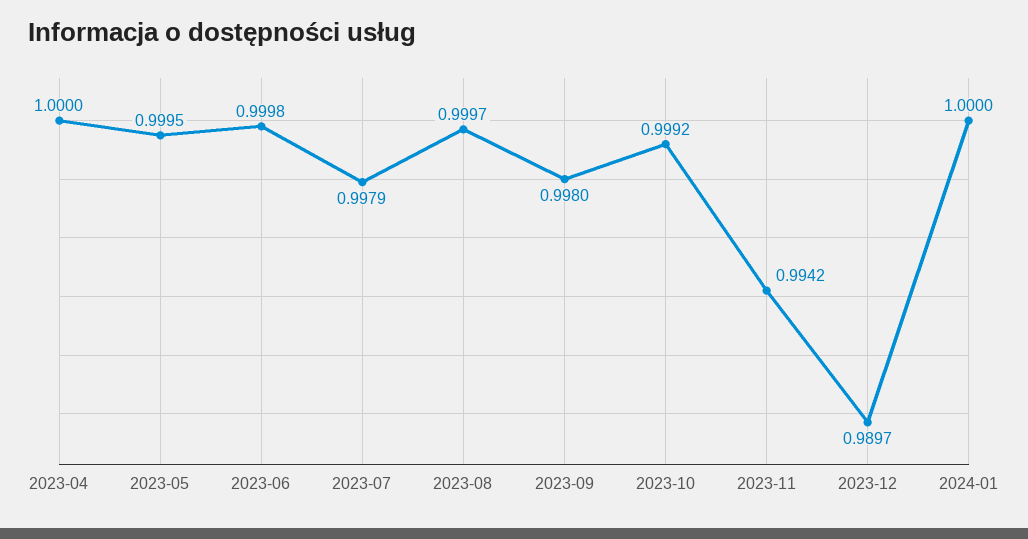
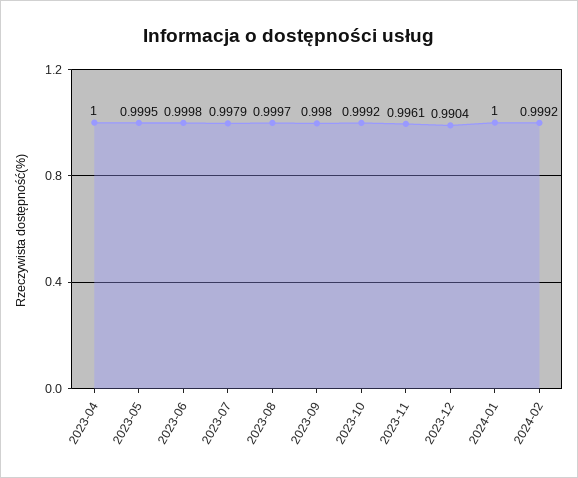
2023-11: 0.9942 -> 0.9961
2023-12: 0.9897 -> 0.9904
2024-02: none -> 0.9992

